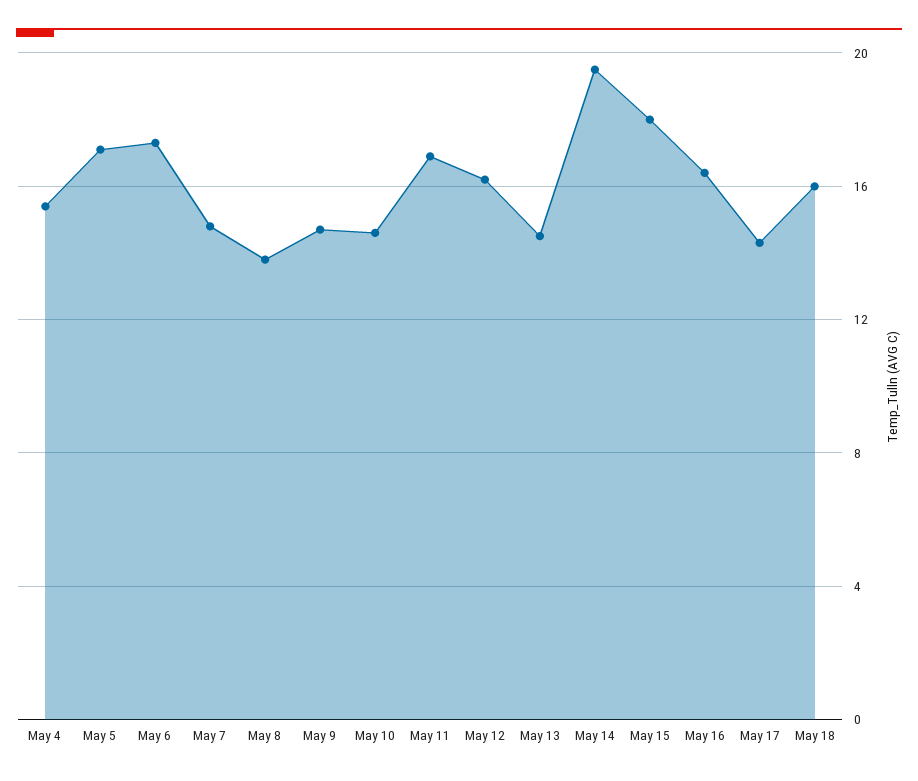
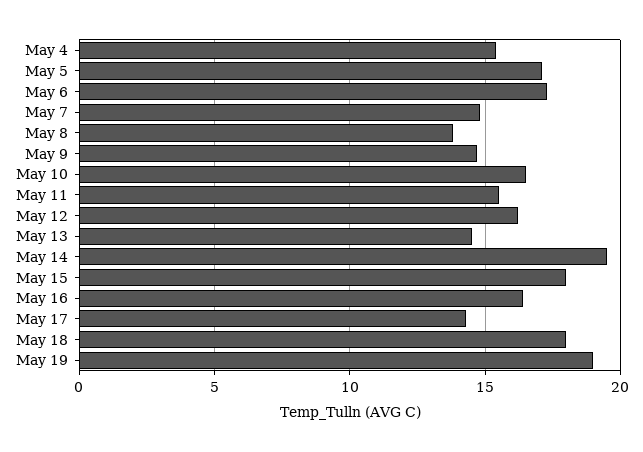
May 10: 14.5 -> 16.5
May 11: 17 -> 15.5
May 18: 16 -> 18
May 19: none -> 19

